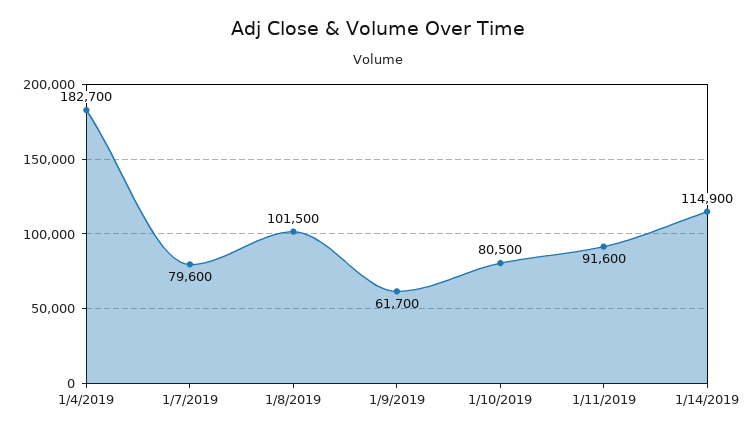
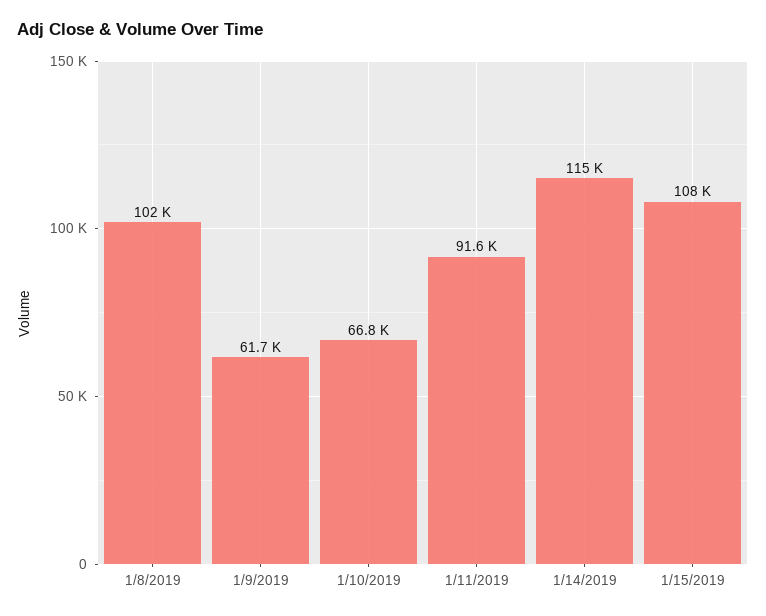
1/4/2019: 182700 -> none
1/7/2019: 79600 -> none
1/10/2019: 80500 -> 66800
1/15/2019: none -> 108000

